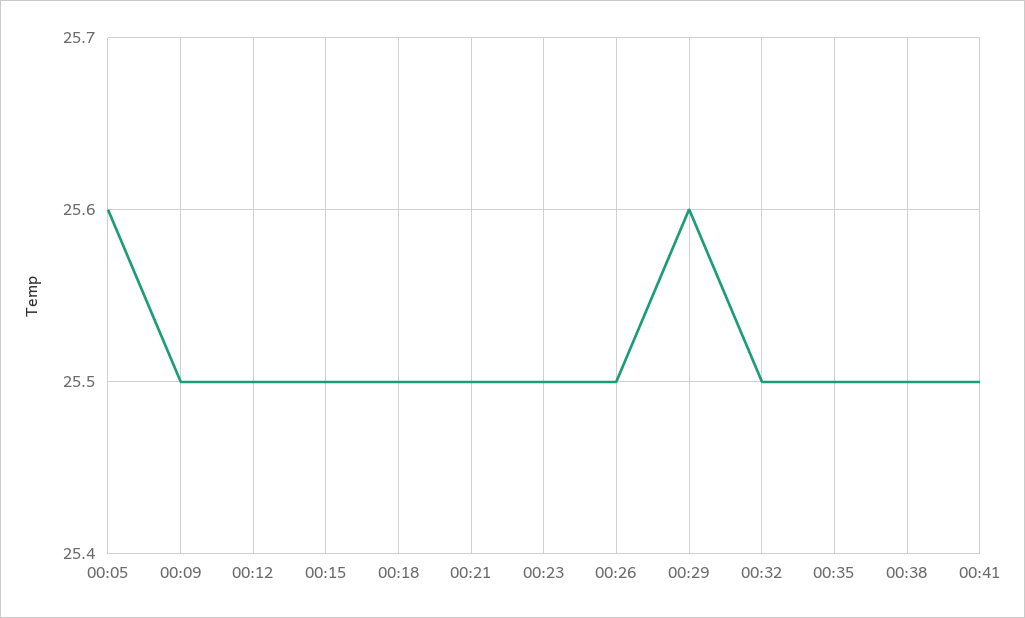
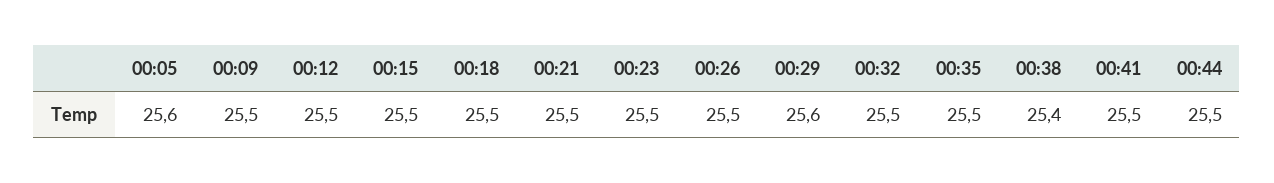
00:38: 25.5 -> 25.4
00:44: none -> 25.5

